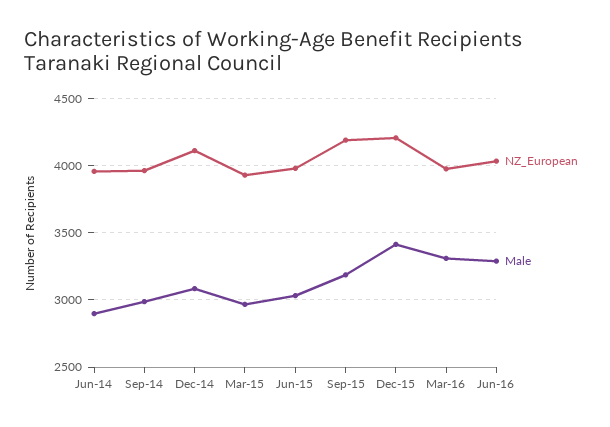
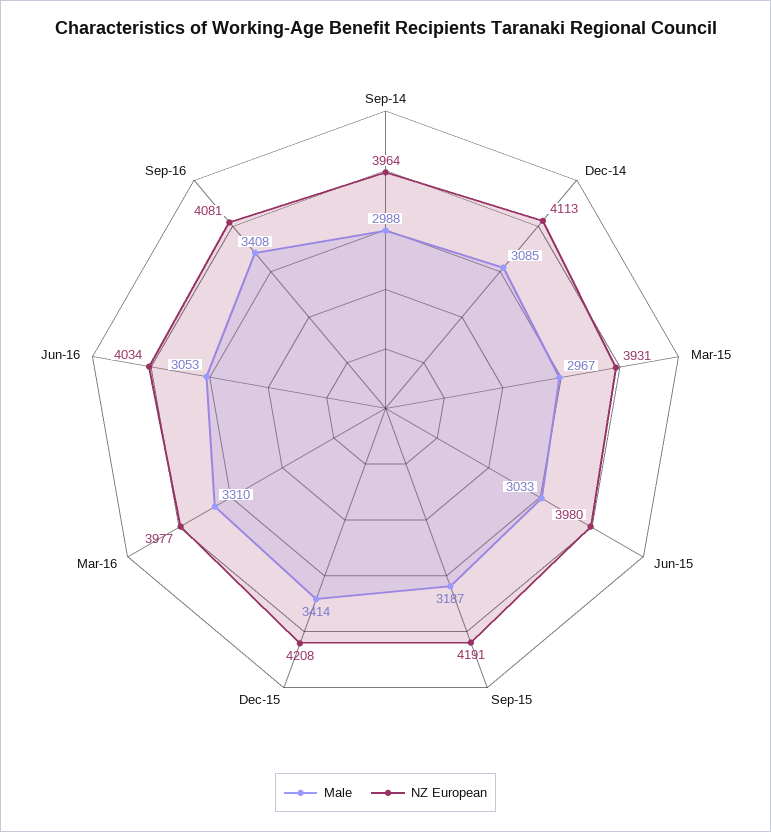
NZ_European, Jun-14: 3950 -> none
Male, Jun-14: 2900 -> none
Male, Jun-16: 3300 -> 3053
Male, Sep-16: none -> 3408
NZ_European, Sep-16: none -> 4081

